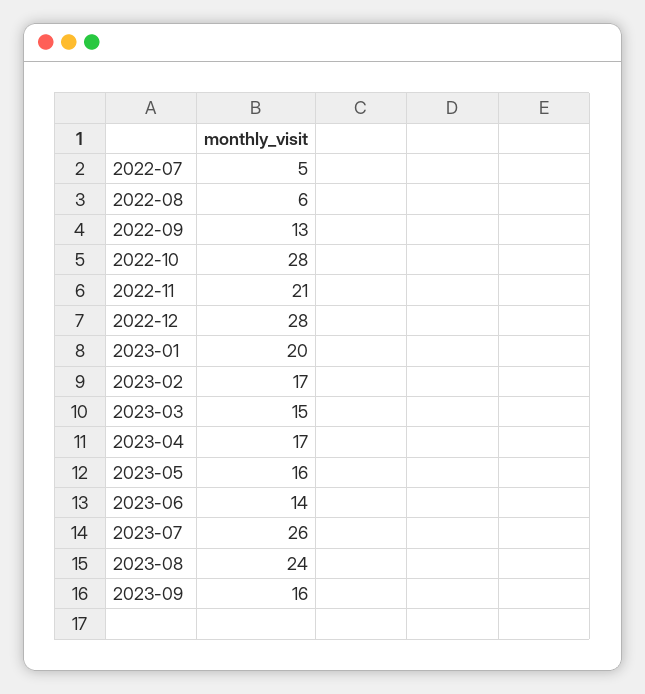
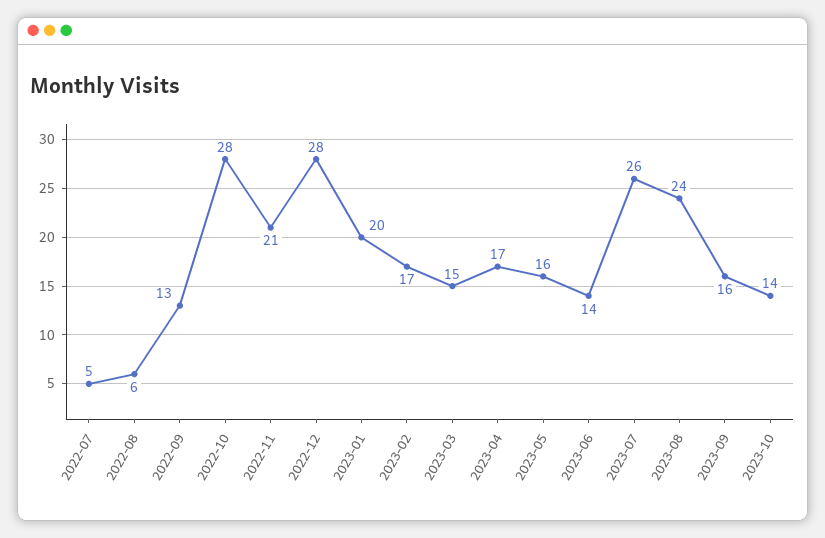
2023-10: none -> 14

